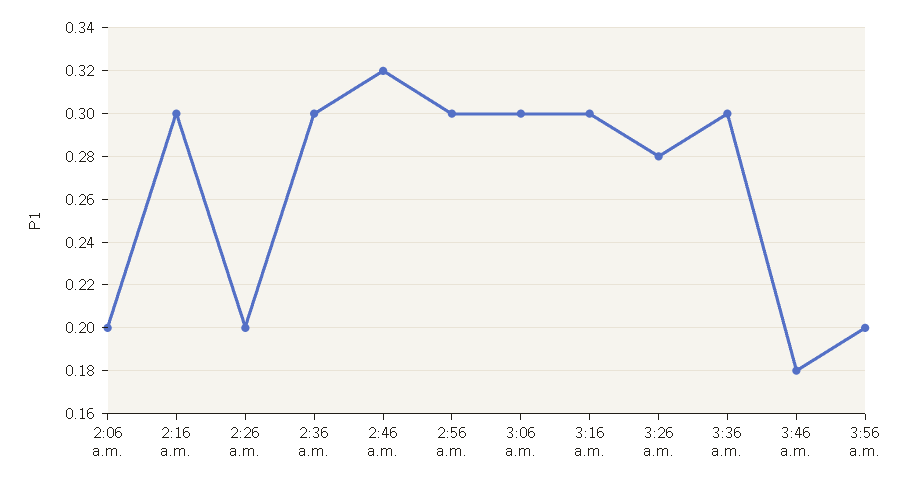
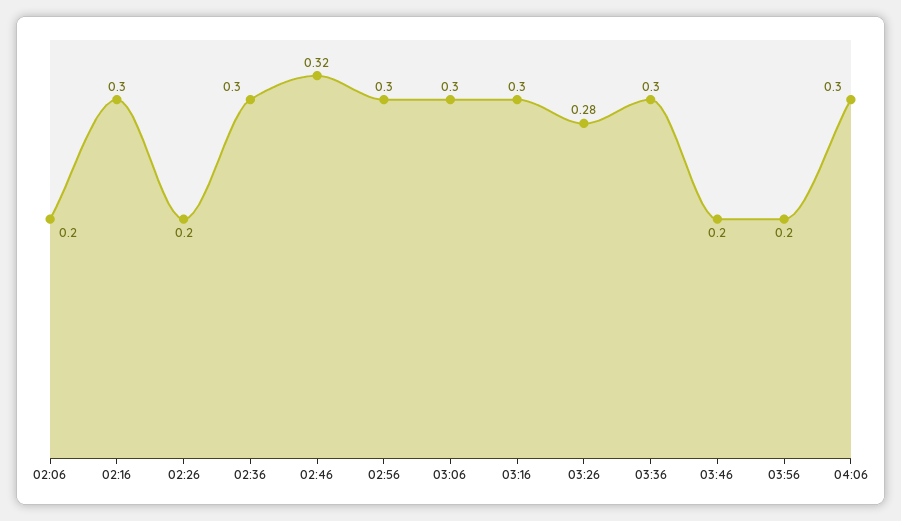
3:46 a.m.: 0.18 -> 0.2
04:06: none -> 0.3

